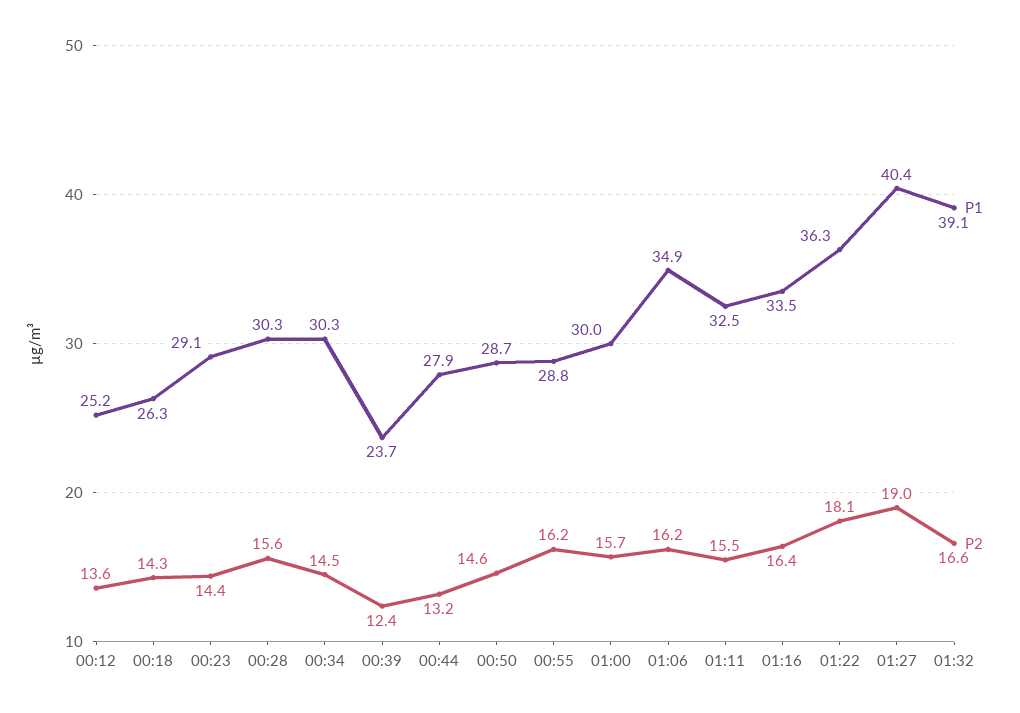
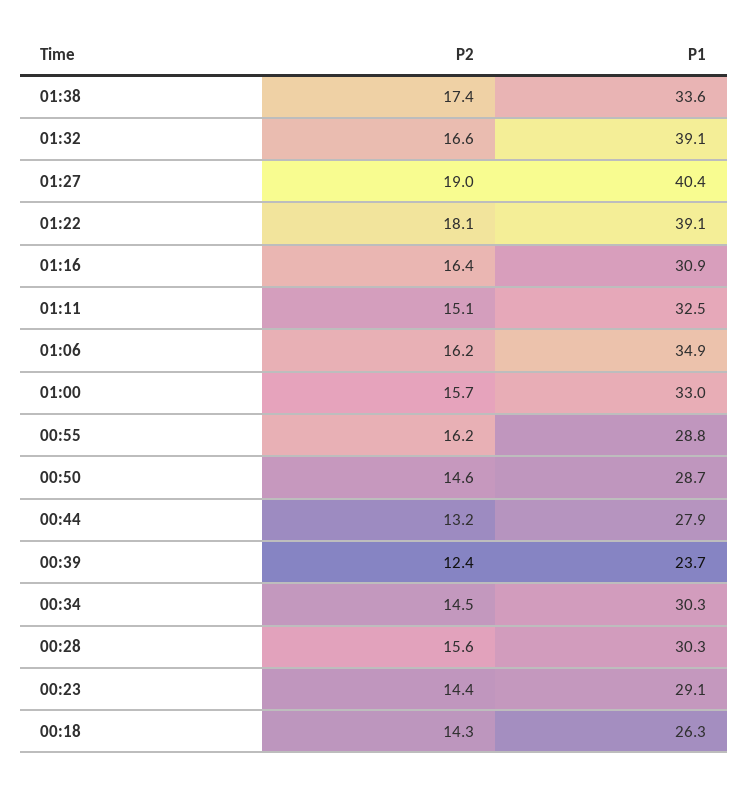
P1, 00:12: 25.2 -> none
P2, 00:12: 13.6 -> none
P1, 01:00: 30 -> 33
P2, 01:11: 15.5 -> 15.1
P1, 01:16: 33.5 -> 30.9
P1, 01:22: 36.3 -> 39.1
P2, 01:38: none -> 17.4
P1, 01:38: none -> 33.6

